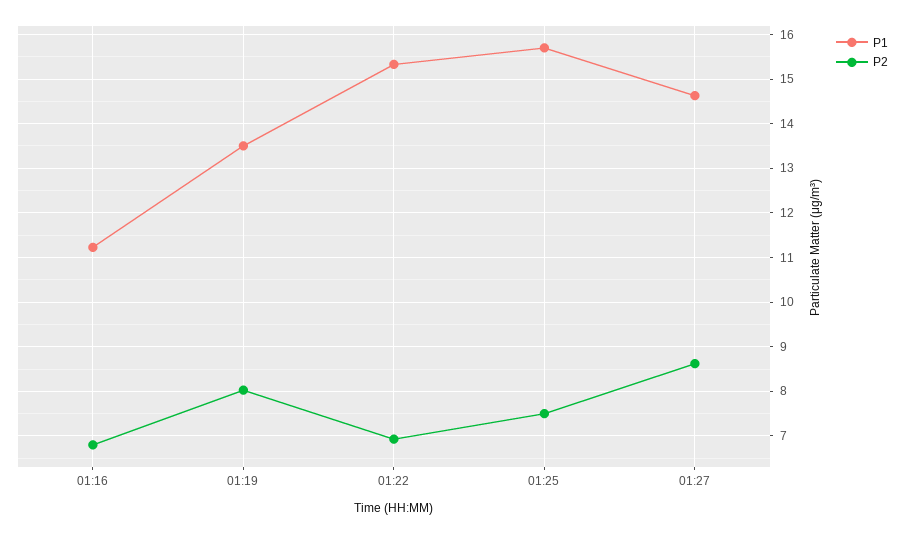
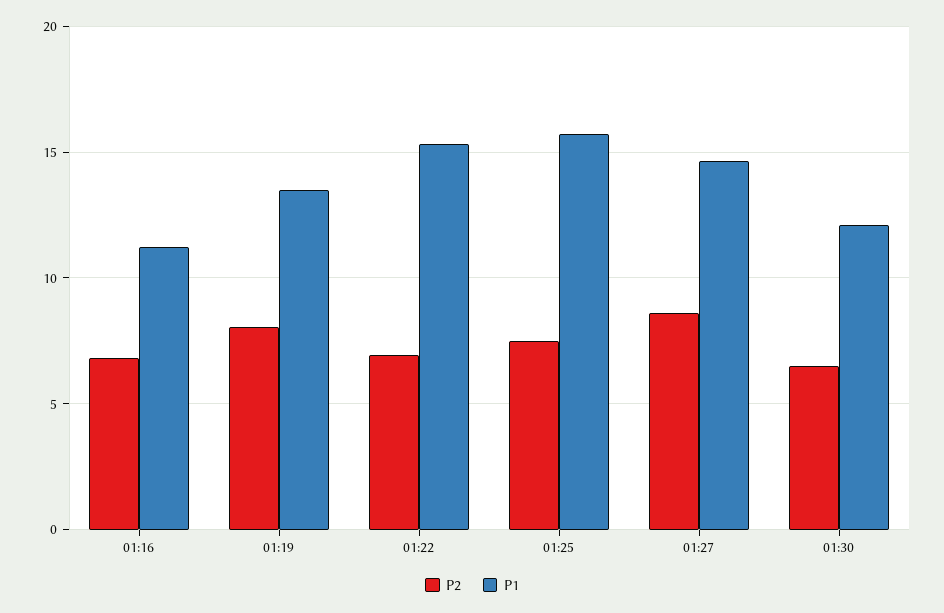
P2, 01:30: none -> 6.5
P1, 01:30: none -> 12

